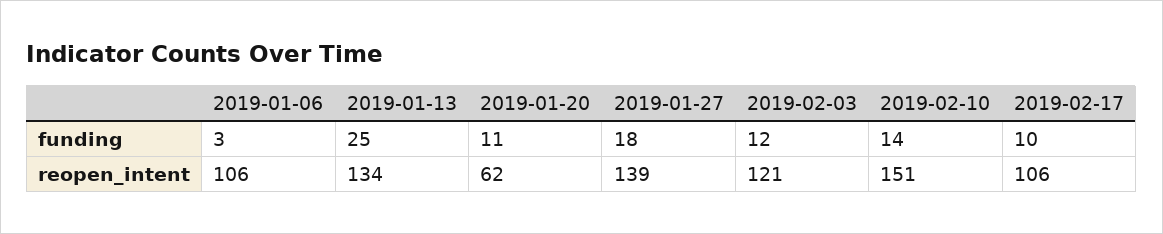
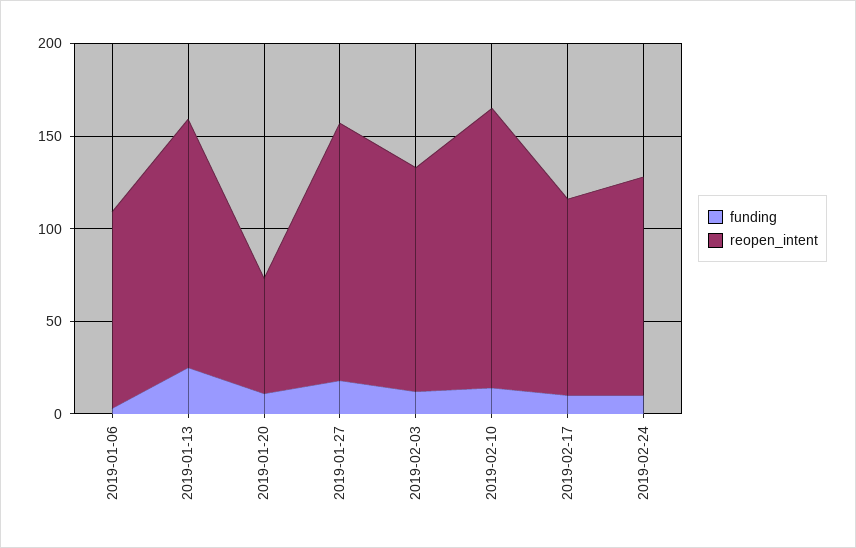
funding, 2019-02-24: none -> 10
reopen_intent, 2019-02-24: none -> 120

